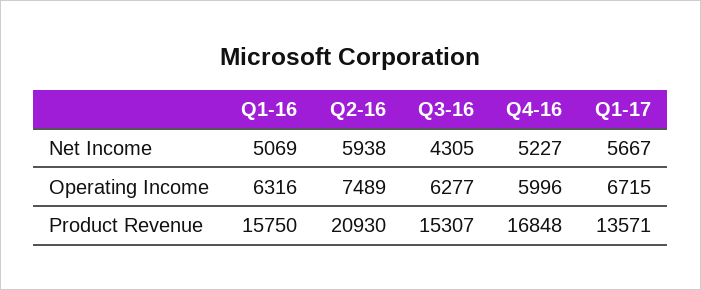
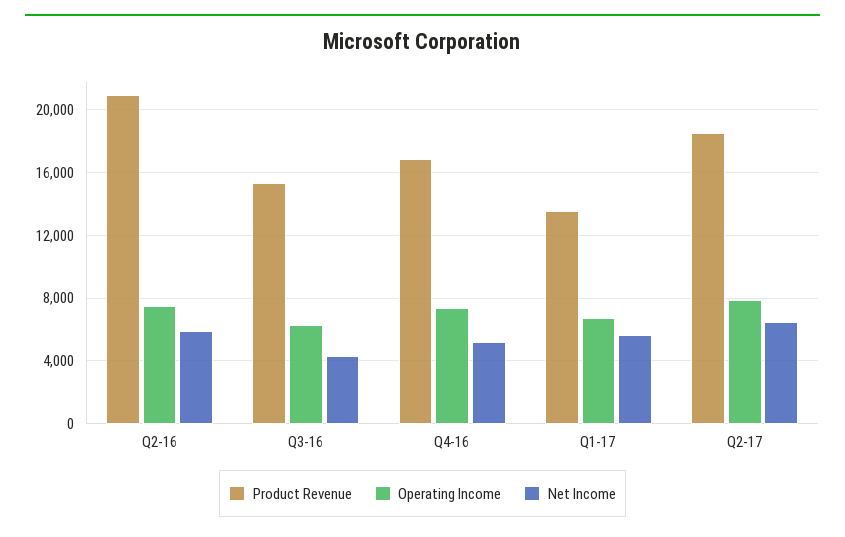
Net Income, Q1-16: 5069 -> none
Operating Income, Q1-16: 6316 -> none
Operating Income, Q4-16: 5996 -> 7500
Product Revenue, Q1-16: 15750 -> none
Product Revenue, Q2-17: none -> 18500
Operating Income, Q2-17: none -> 8000
Net Income, Q2-17: none -> 6500

